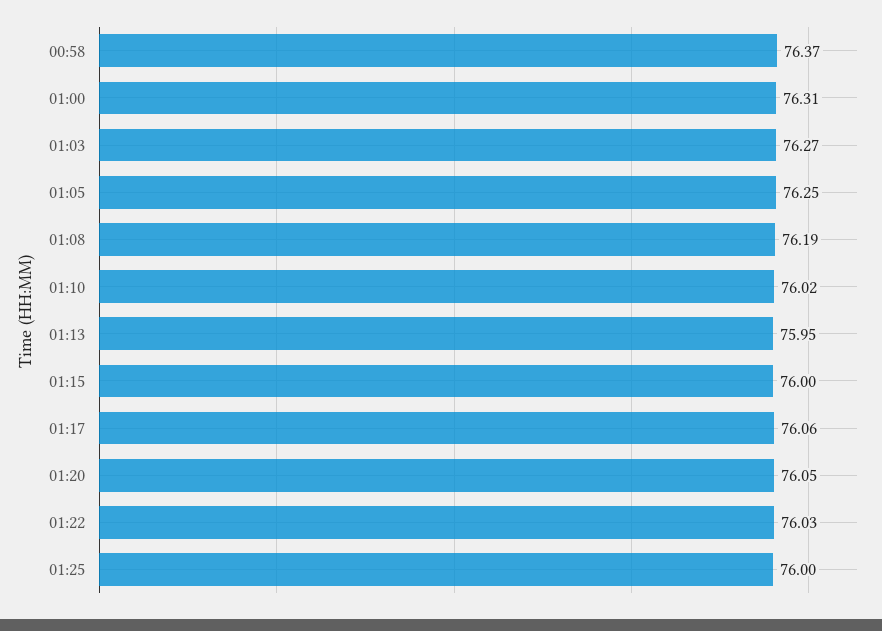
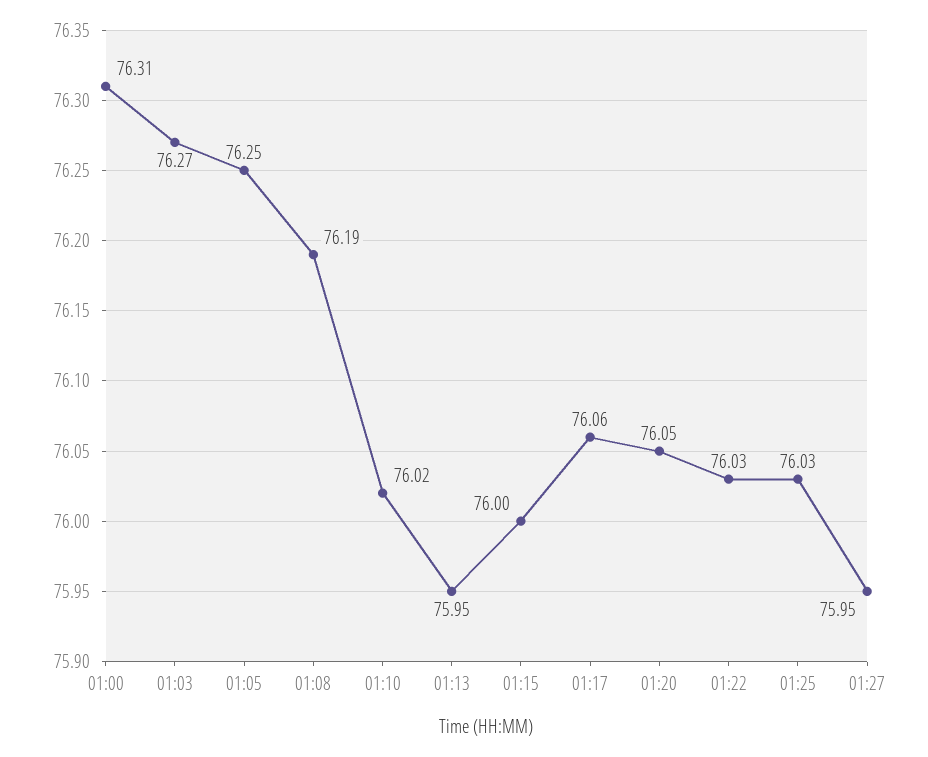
00:58: 76.37 -> none
01:25: 76 -> 76.03
01:27: none -> 75.95

